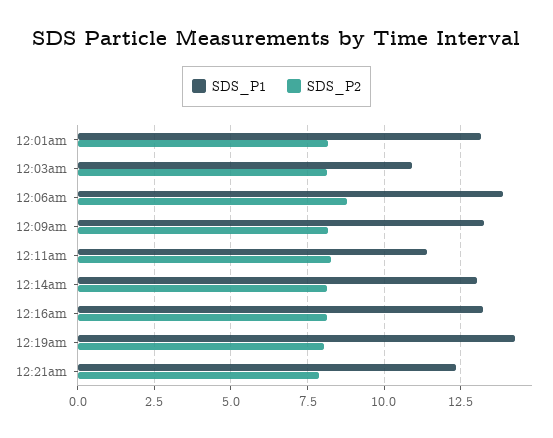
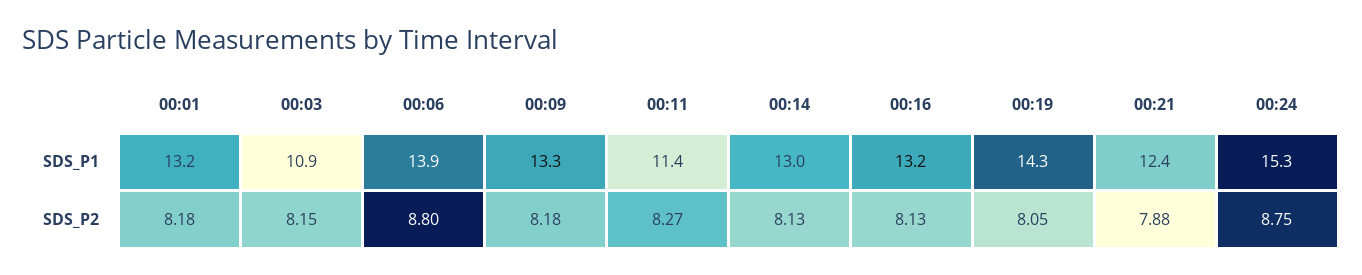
SDS_P1, 00:24: none -> 15.3
SDS_P2, 00:24: none -> 8.75

